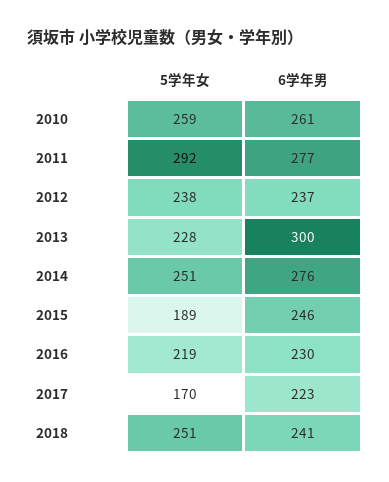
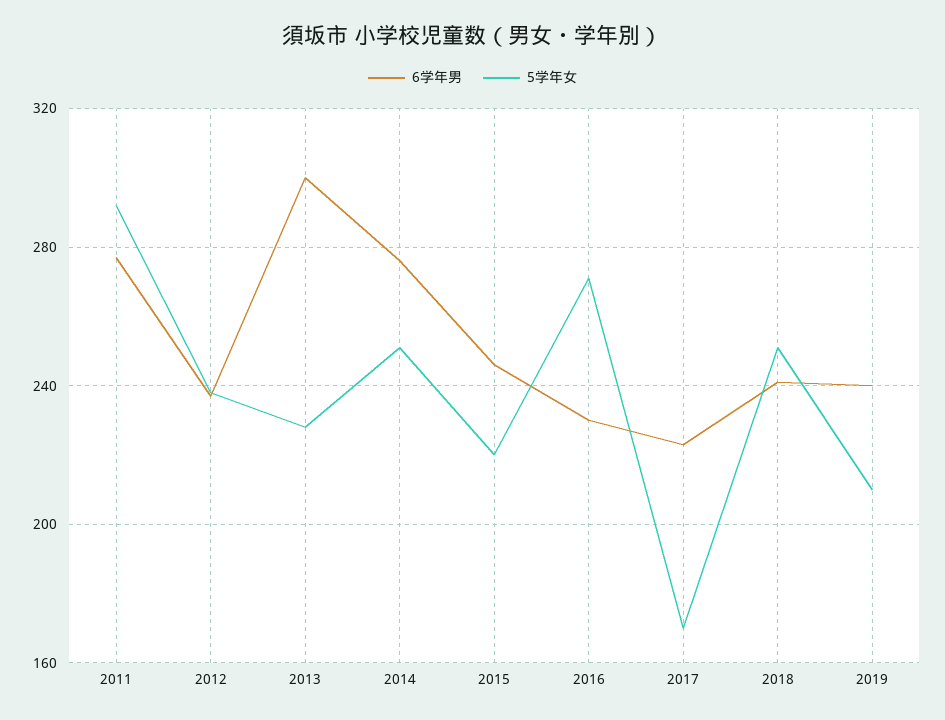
5学年女, 2010: 259 -> none
6学年男, 2010: 261 -> none
5学年女, 2015: 189 -> 220
5学年女, 2016: 219 -> 270
6学年男, 2019: none -> 240
5学年女, 2019: none -> 210

